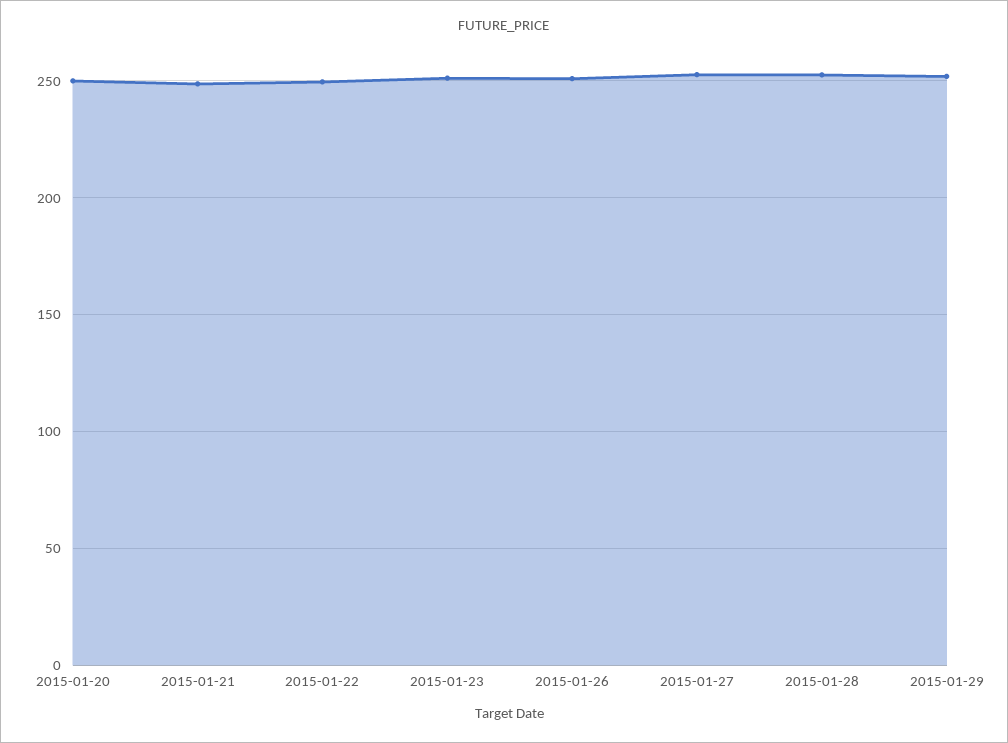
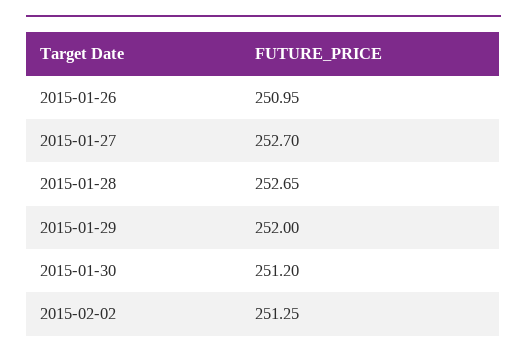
2015-01-20: 250 -> none
2015-01-21: 250 -> none
2015-01-22: 250 -> none
2015-01-23: 250 -> none
2015-01-30: none -> 251.2
2015-02-02: none -> 251.25

